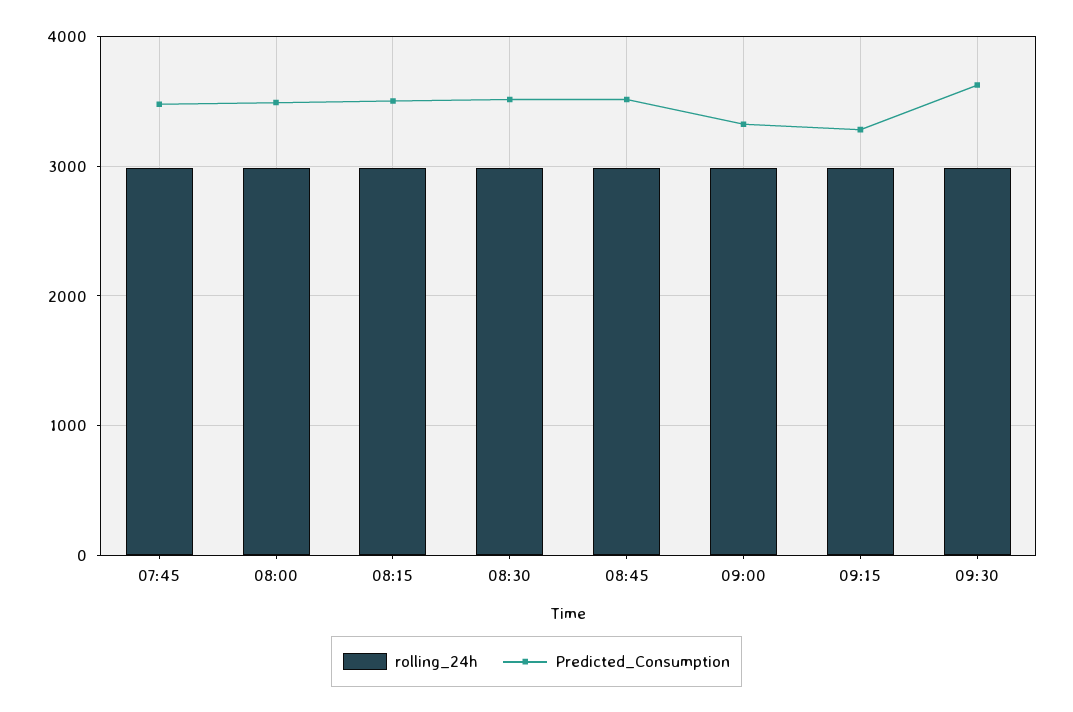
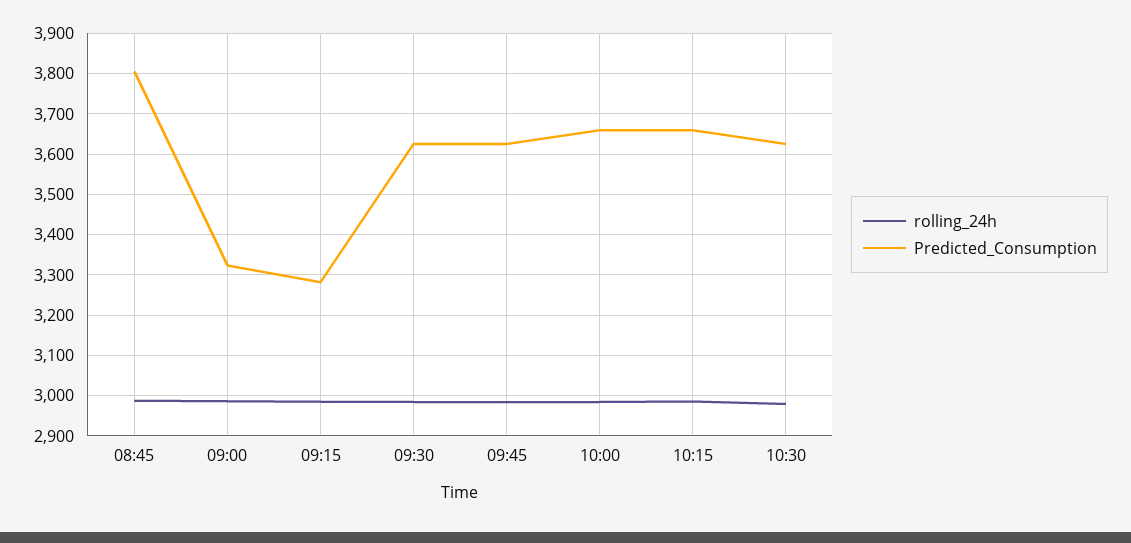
rolling_24h, 07:45: 3000 -> none
Predicted_Consumption, 07:45: 3500 -> none
rolling_24h, 08:00: 3000 -> none
Predicted_Consumption, 08:00: 3500 -> none
rolling_24h, 08:15: 3000 -> none
Predicted_Consumption, 08:15: 3500 -> none
rolling_24h, 08:30: 3000 -> none
Predicted_Consumption, 08:30: 3500 -> none
Predicted_Consumption, 08:45: 3500 -> 3800
rolling_24h, 09:45: none -> 2980
Predicted_Consumption, 09:45: none -> 3620
rolling_24h, 10:00: none -> 2980
Predicted_Consumption, 10:00: none -> 3660
rolling_24h, 10:15: none -> 2980
Predicted_Consumption, 10:15: none -> 3660
rolling_24h, 10:30: none -> 2980
Predicted_Consumption, 10:30: none -> 3620

